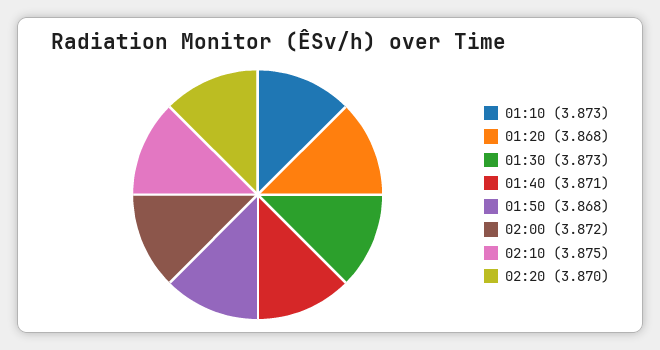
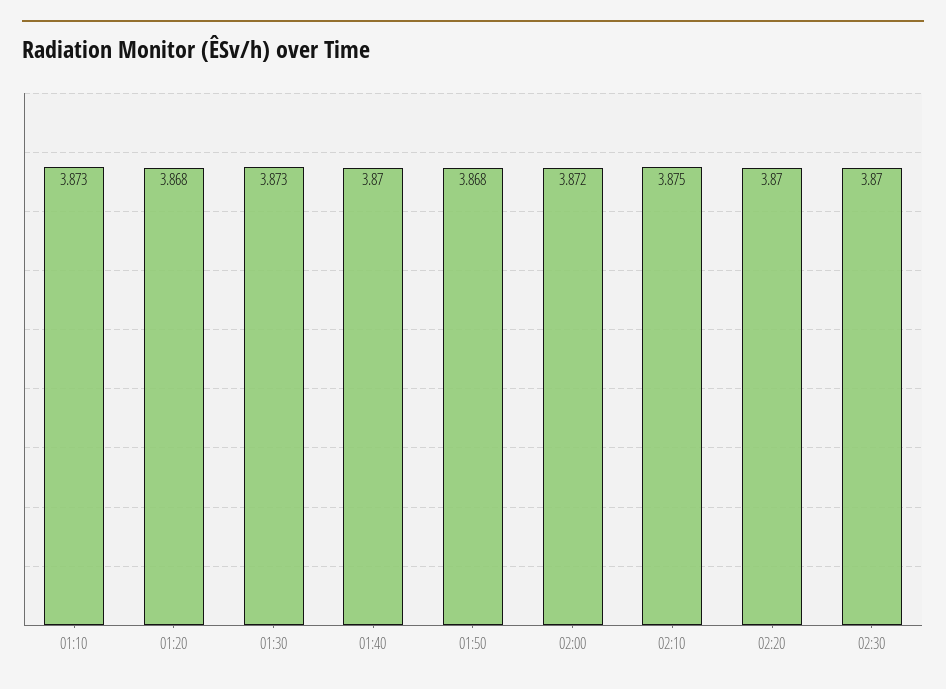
01:40: 3.871 -> 3.87
02:30: none -> 3.87

